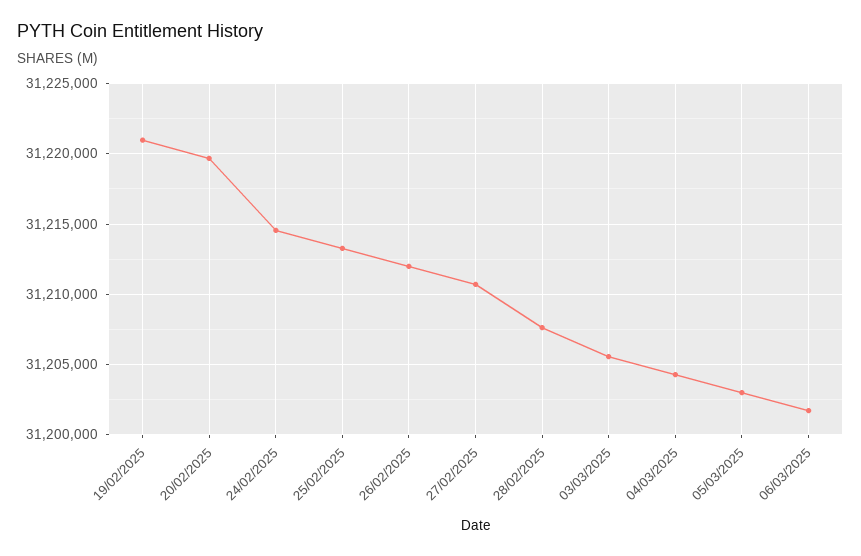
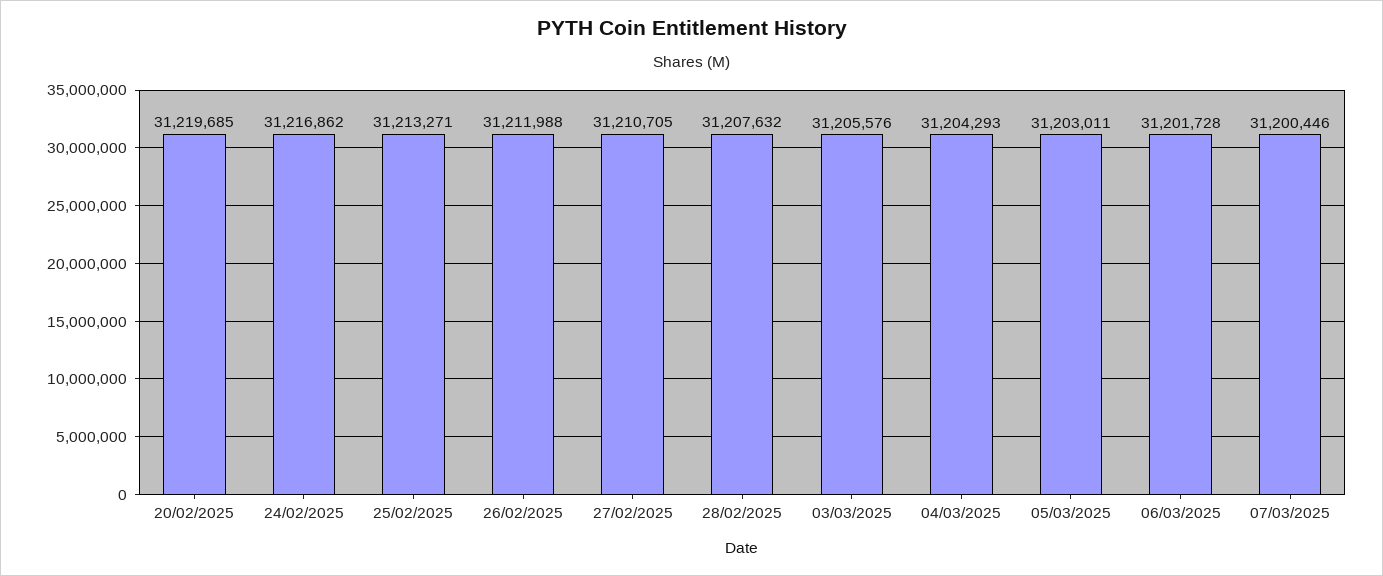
19/02/2025: 31221000 -> none
24/02/2025: 31214500 -> 31216862
07/03/2025: none -> 31200446

